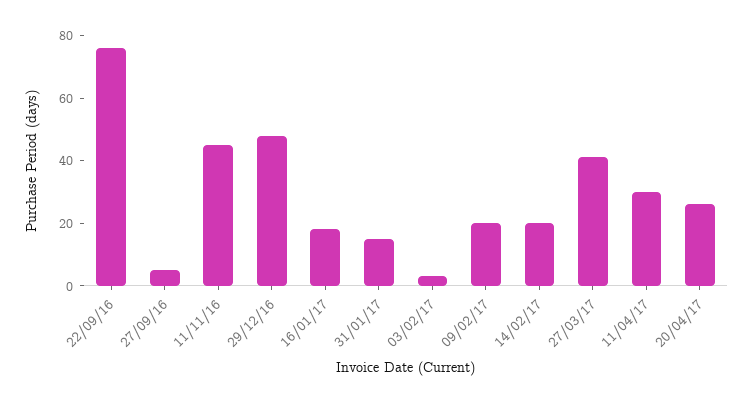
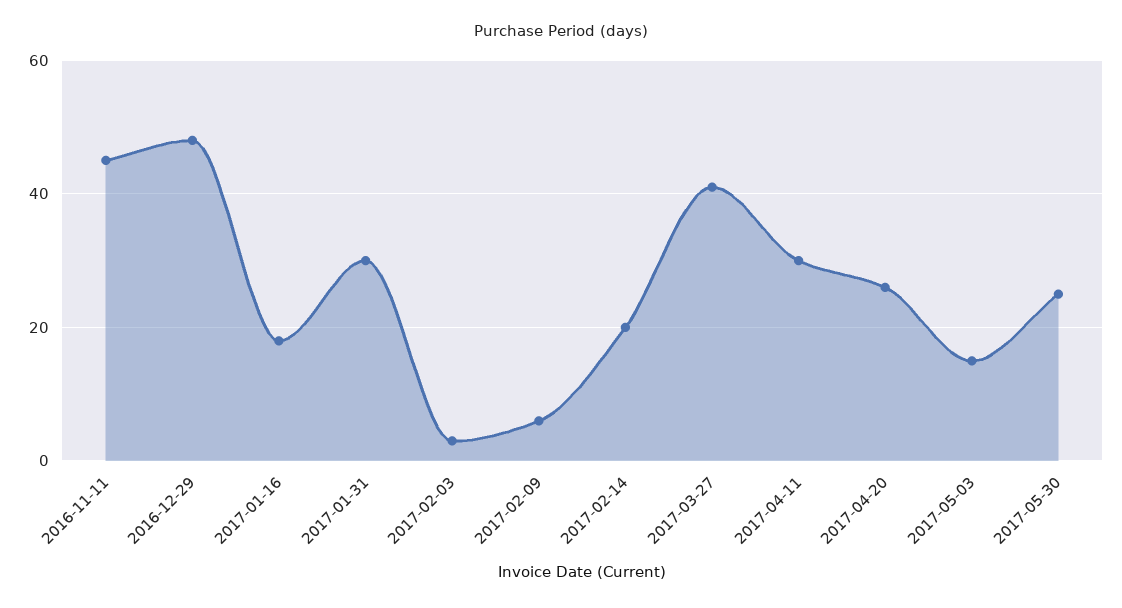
22/09/16: 75 -> none
27/09/16: 5 -> none
31/01/17: 15 -> 30
09/02/17: 20 -> 5
2017-05-03: none -> 15
2017-05-30: none -> 25

